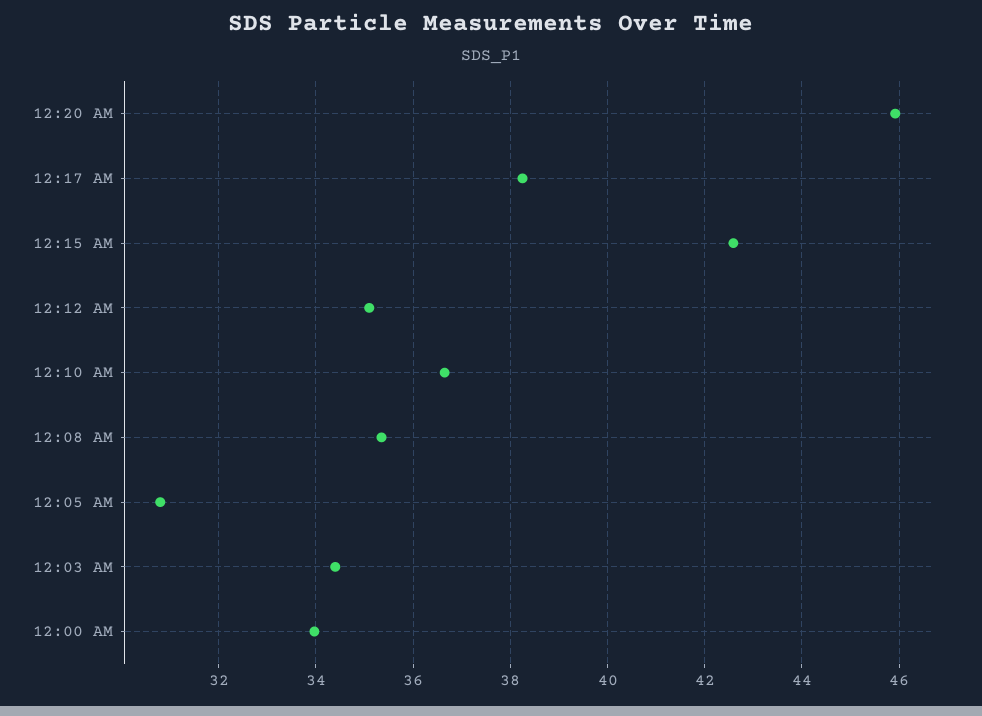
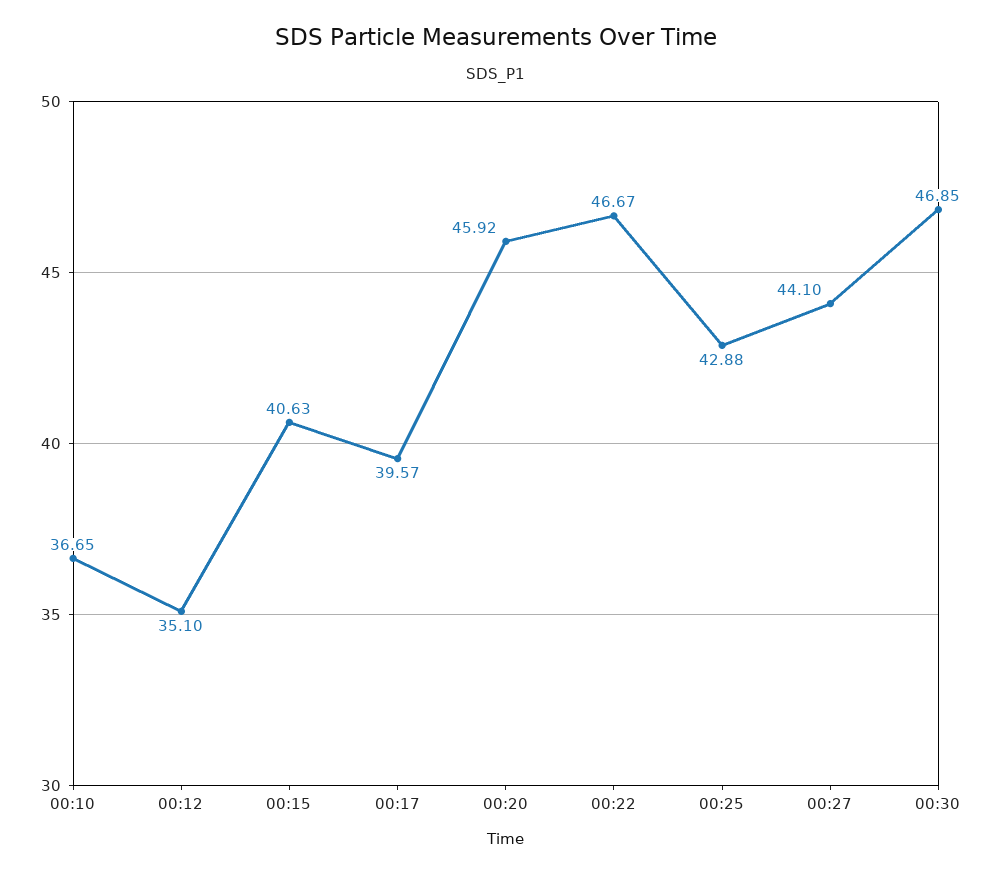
12:17 AM: 38.2 -> 39.57
12:15 AM: 42.6 -> 40.63
12:08 AM: 35.4 -> none
12:05 AM: 30.8 -> none
12:03 AM: 34.4 -> none
12:00 AM: 34 -> none
00:22: none -> 46.67
00:25: none -> 42.88
00:27: none -> 44.1
00:30: none -> 46.85

